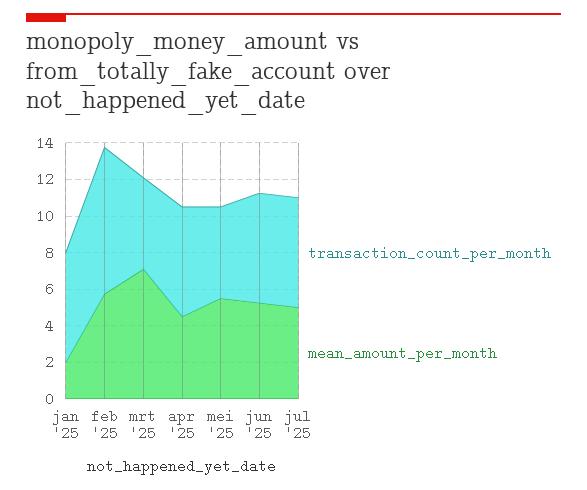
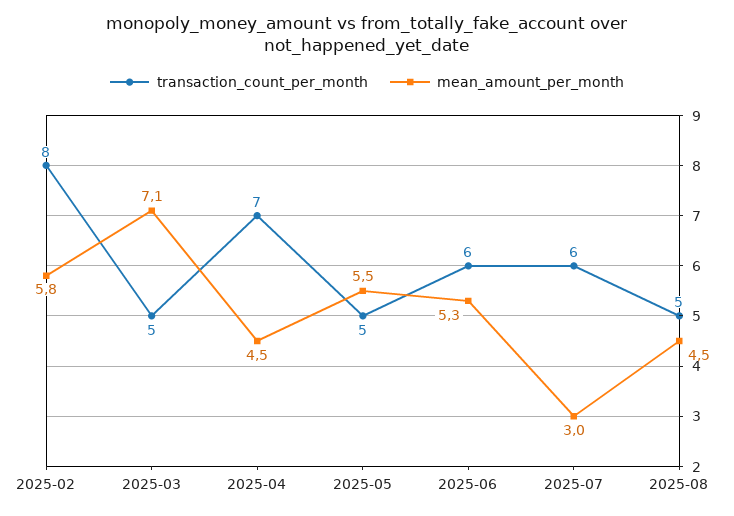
transaction_count_per_month, jan '25: 6 -> none
mean_amount_per_month, jan '25: 2 -> none
transaction_count_per_month, apr '25: 6 -> 7
mean_amount_per_month, jul '25: 5 -> 3
transaction_count_per_month, 2025-08: none -> 5
mean_amount_per_month, 2025-08: none -> 4.5

